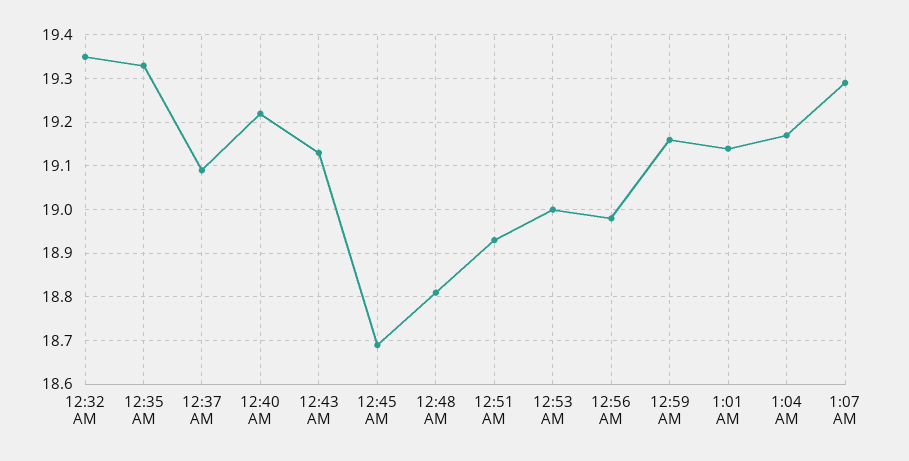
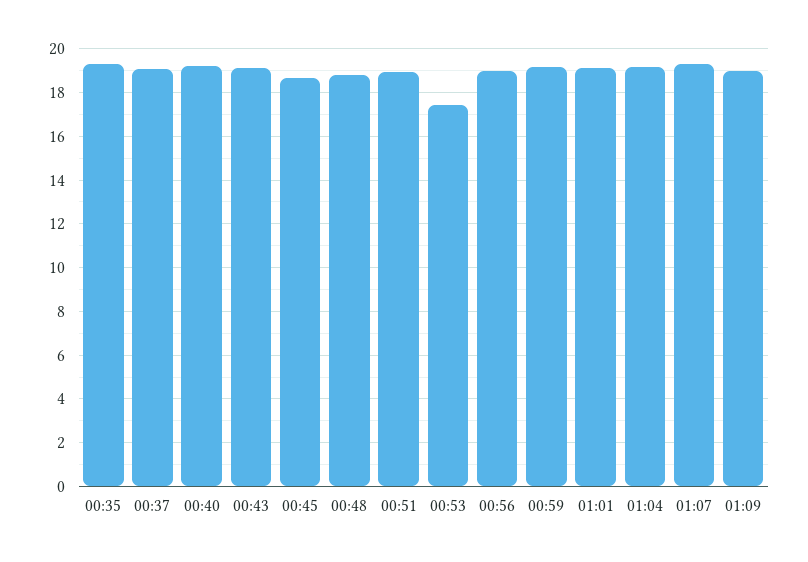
12:32 AM: 19.35 -> none
12:53 AM: 19 -> 17.5
01:09: none -> 19

